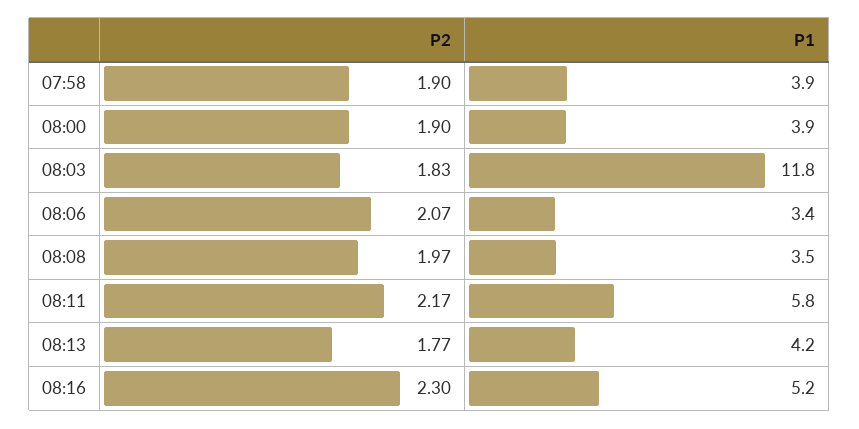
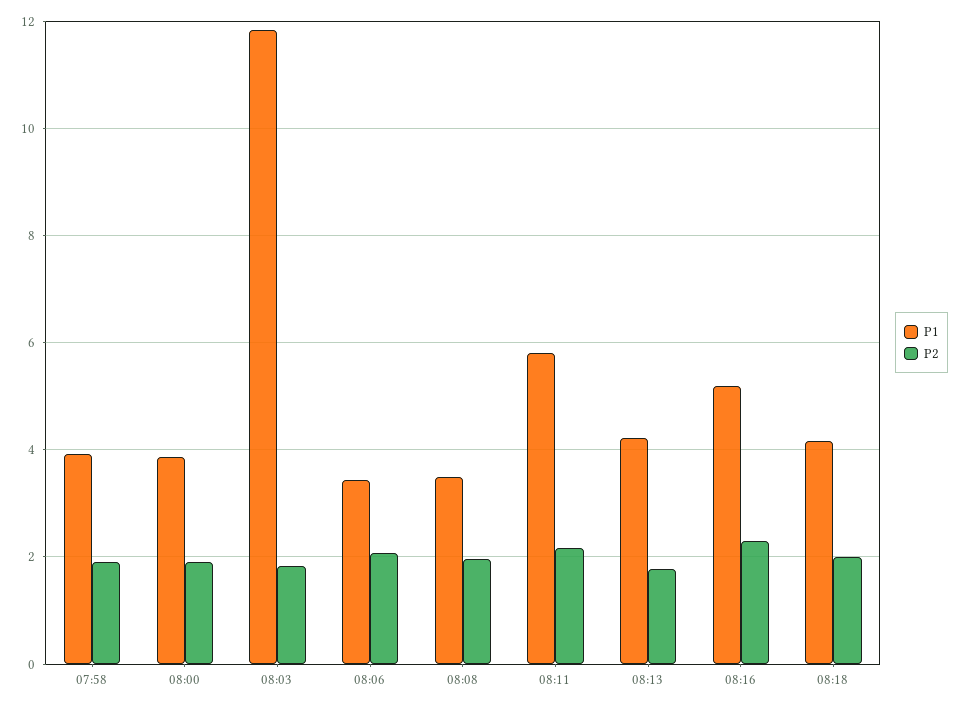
P1, 08:18: none -> 4.2
P2, 08:18: none -> 2

